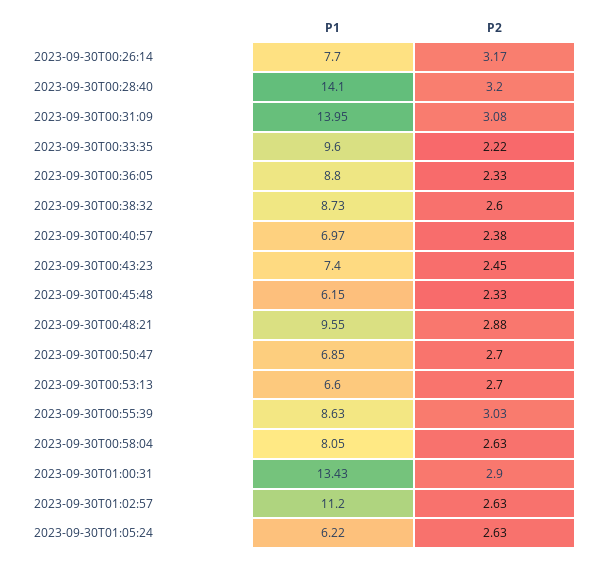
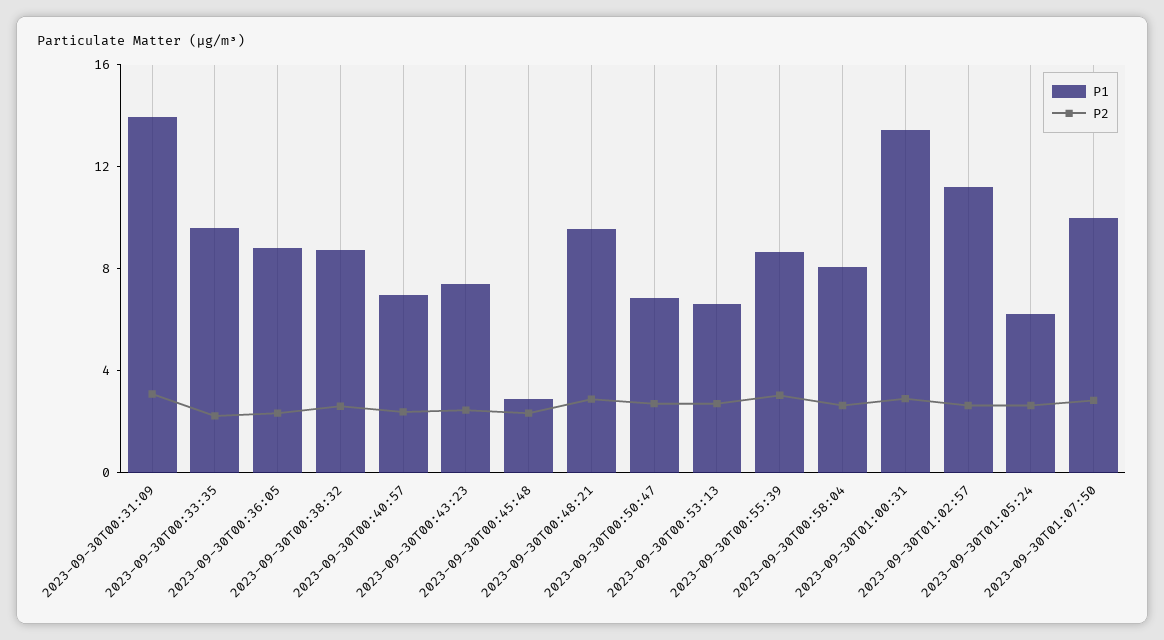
P1, 2023-09-30T00:26:14: 7.7 -> none
P2, 2023-09-30T00:26:14: 3.17 -> none
P1, 2023-09-30T00:28:40: 14.1 -> none
P2, 2023-09-30T00:28:40: 3.2 -> none
P1, 2023-09-30T00:45:48: 6.15 -> 3
P1, 2023-09-30T01:07:50: none -> 10
P2, 2023-09-30T01:07:50: none -> 3

